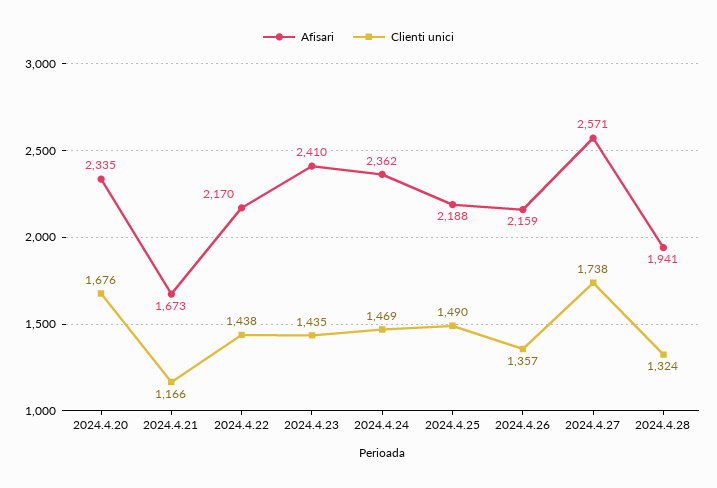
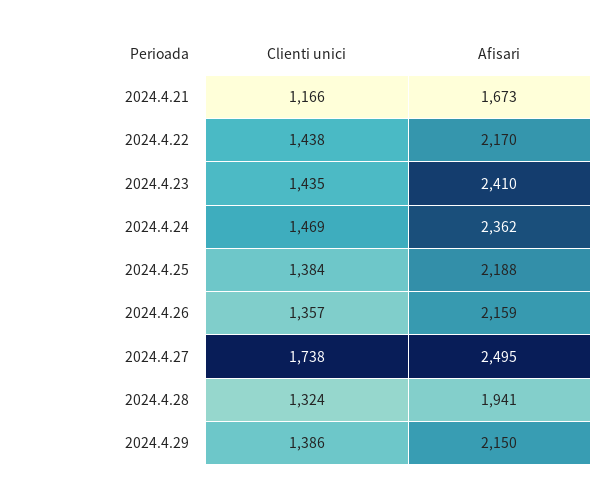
Afisari, 2024.4.20: 2335 -> none
Clienti unici, 2024.4.20: 1676 -> none
Clienti unici, 2024.4.25: 1490 -> 1384
Afisari, 2024.4.27: 2571 -> 2495
Clienti unici, 2024.4.29: none -> 1386
Afisari, 2024.4.29: none -> 2150

